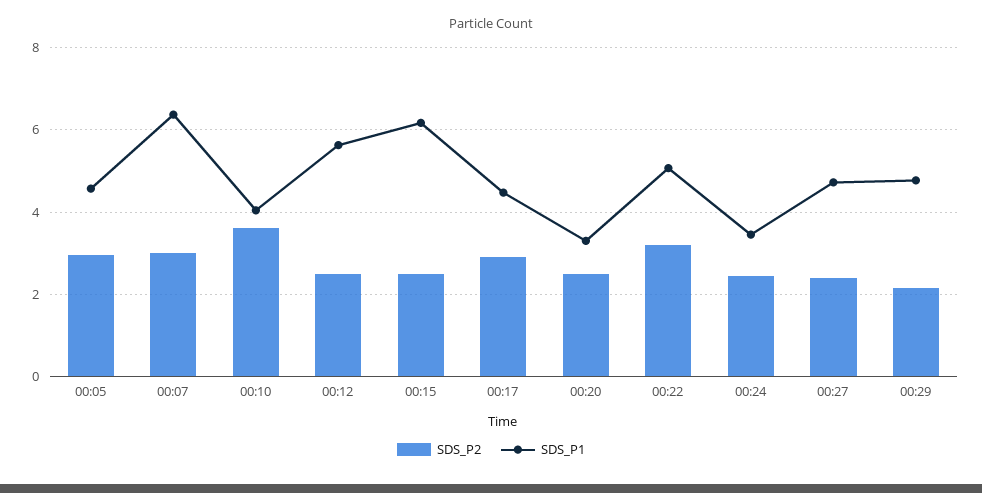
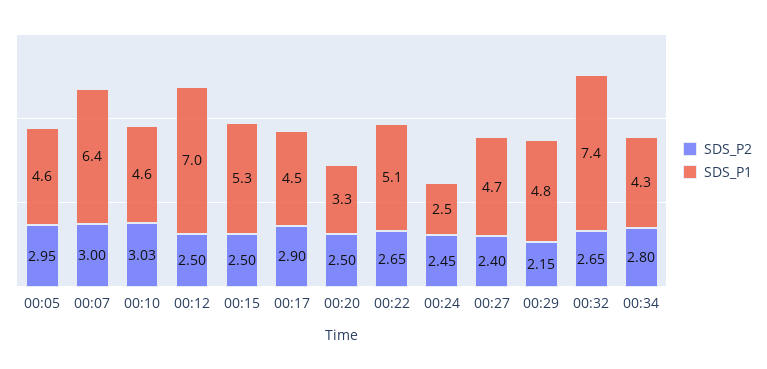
SDS_P2, 00:10: 3.6 -> 3.03
SDS_P1, 00:10: 4 -> 4.6
SDS_P1, 00:12: 5.6 -> 7
SDS_P1, 00:15: 6.2 -> 5.3
SDS_P2, 00:22: 3.2 -> 2.65
SDS_P1, 00:24: 3.4 -> 2.5
SDS_P2, 00:32: none -> 2.65
SDS_P1, 00:32: none -> 7.4
SDS_P2, 00:34: none -> 2.8
SDS_P1, 00:34: none -> 4.3

